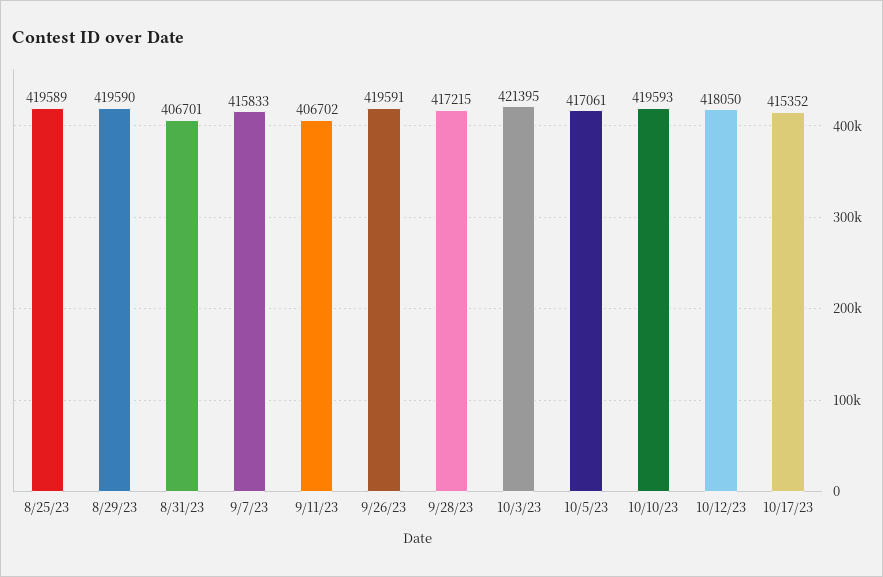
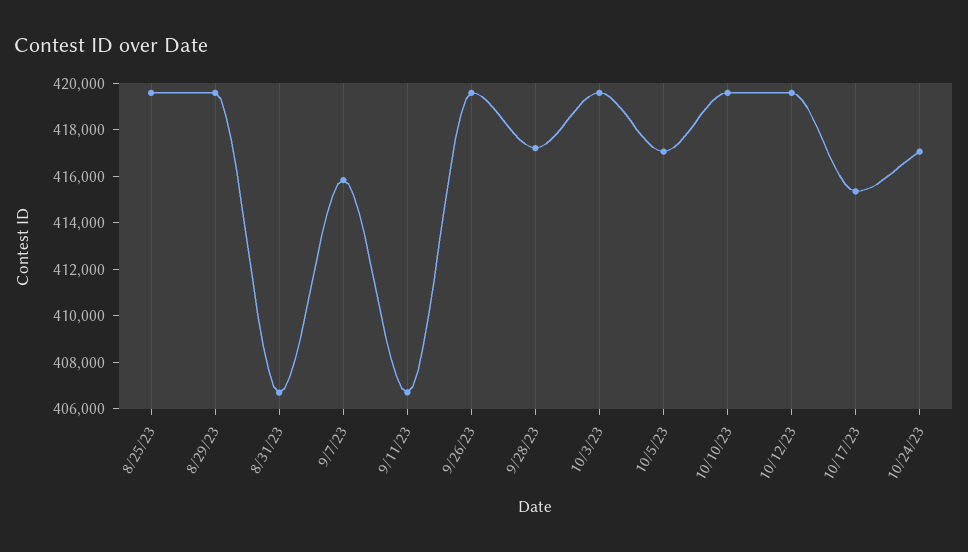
10/3/23: 421395 -> 419500
10/12/23: 418050 -> 419500
10/24/23: none -> 417000

